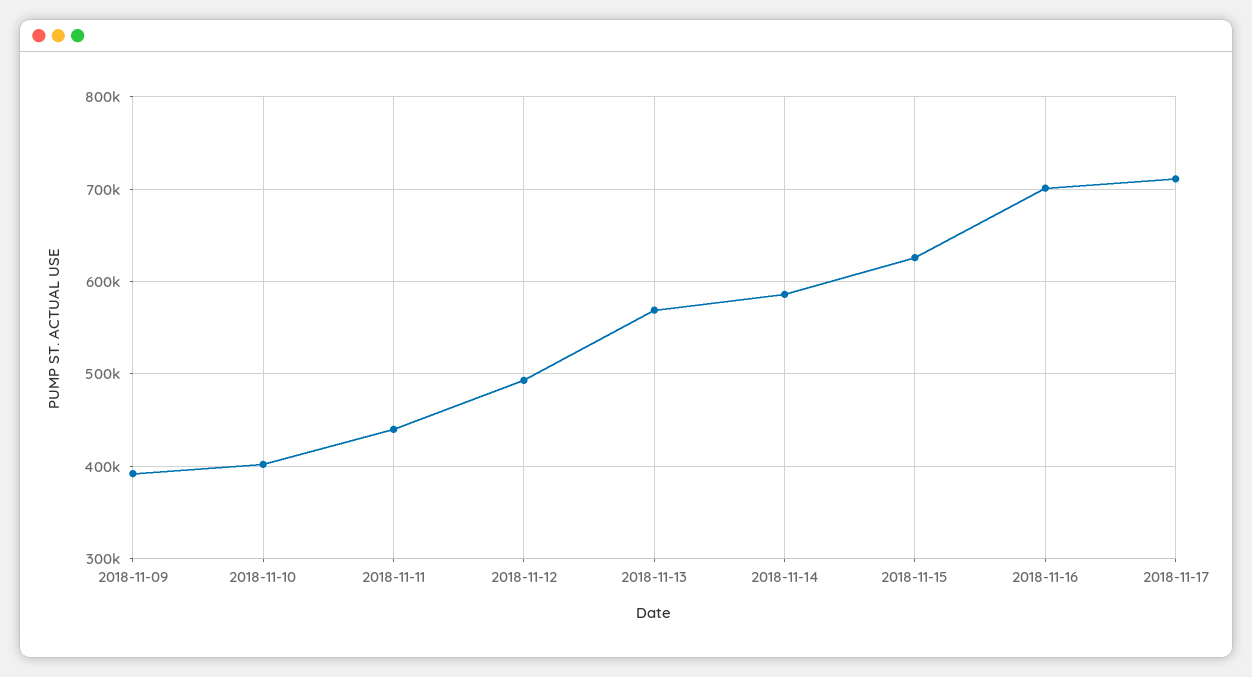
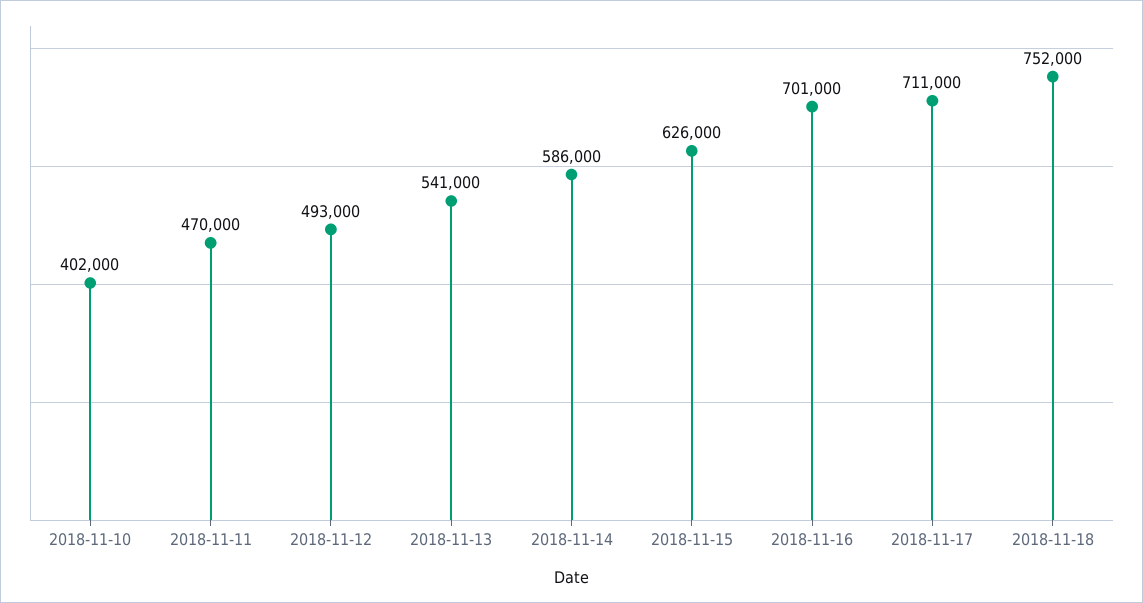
2018-11-09: 390000 -> none
2018-11-11: 440000 -> 470000
2018-11-13: 570000 -> 541000
2018-11-18: none -> 752000

